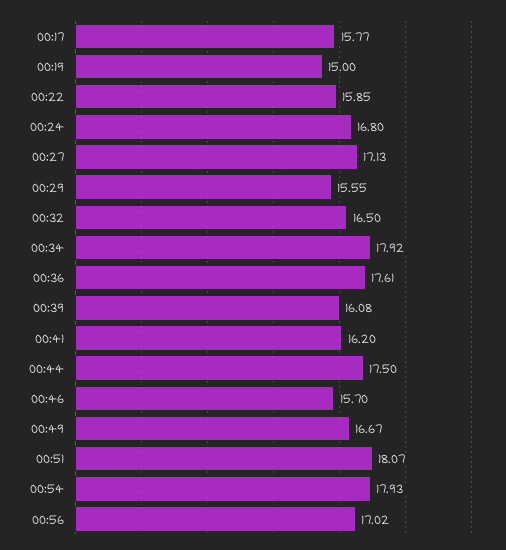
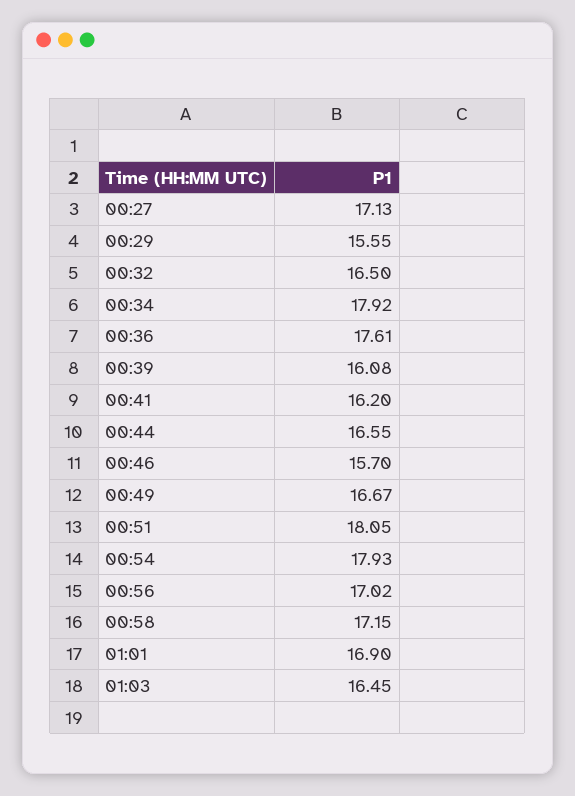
00:17: 15.77 -> none
00:19: 15 -> none
00:22: 15.85 -> none
00:24: 16.8 -> none
00:44: 17.5 -> 16.55
00:51: 18.07 -> 18.05
00:58: none -> 17.15
01:01: none -> 16.9
01:03: none -> 16.45

